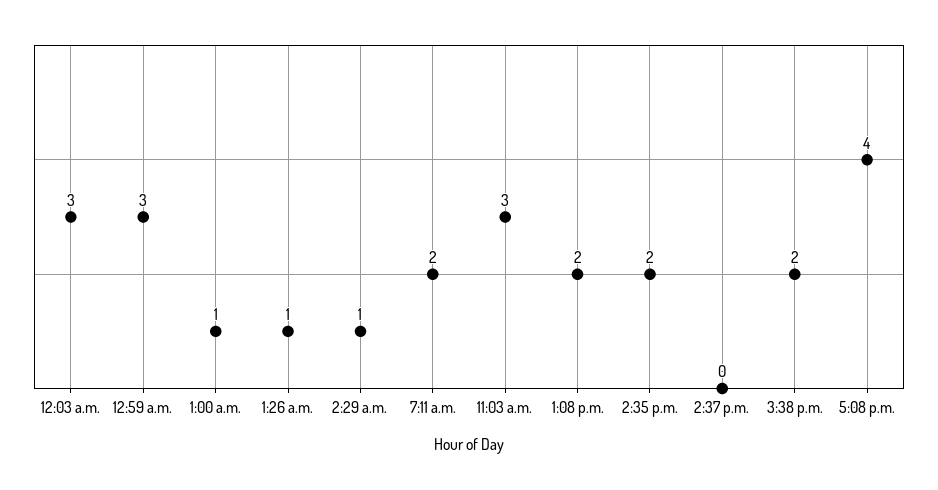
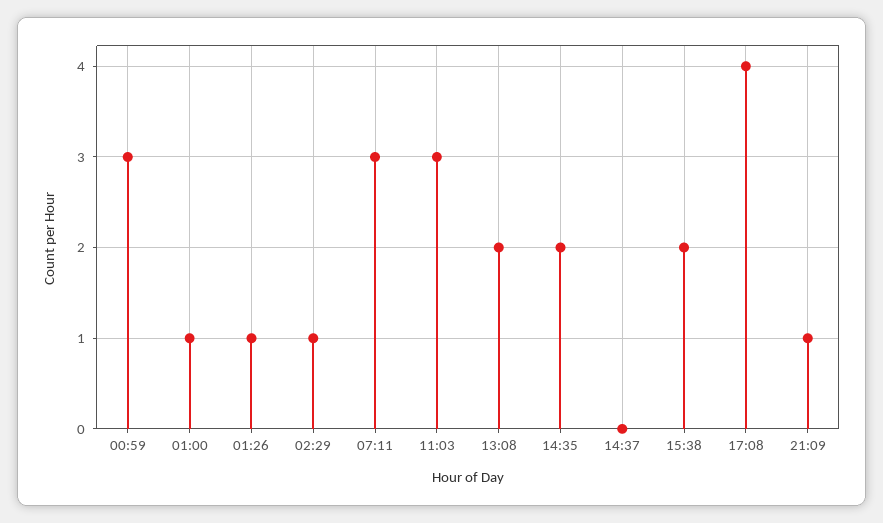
12:03 a.m.: 3 -> none
7:11 a.m.: 2 -> 3
21:09: none -> 1

